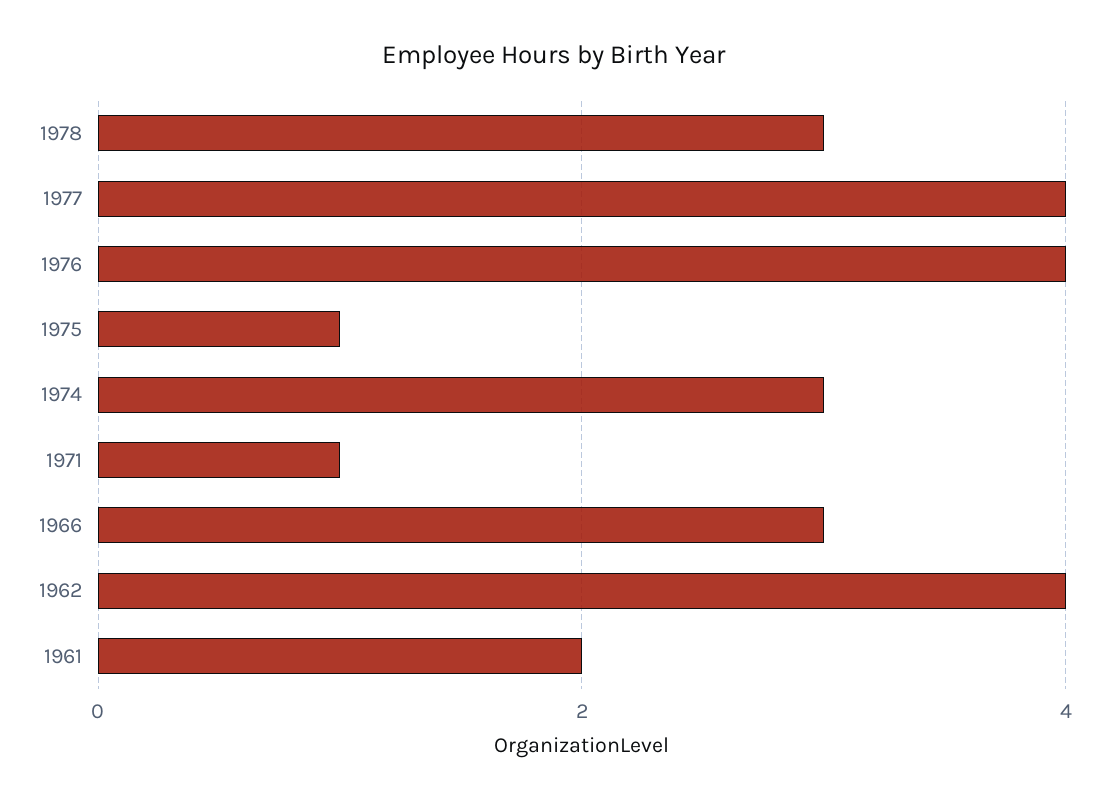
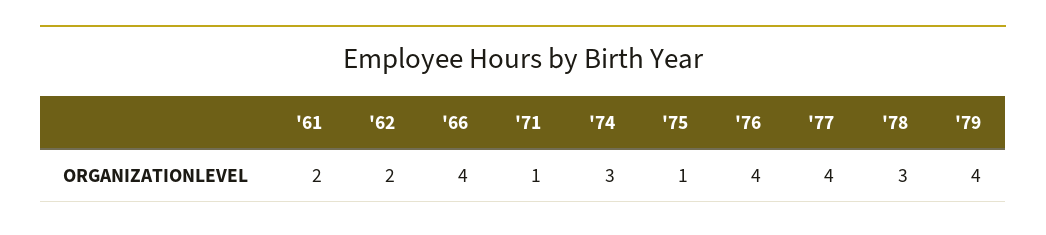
1966: 3 -> 4
1962: 4 -> 2
'79: none -> 4

